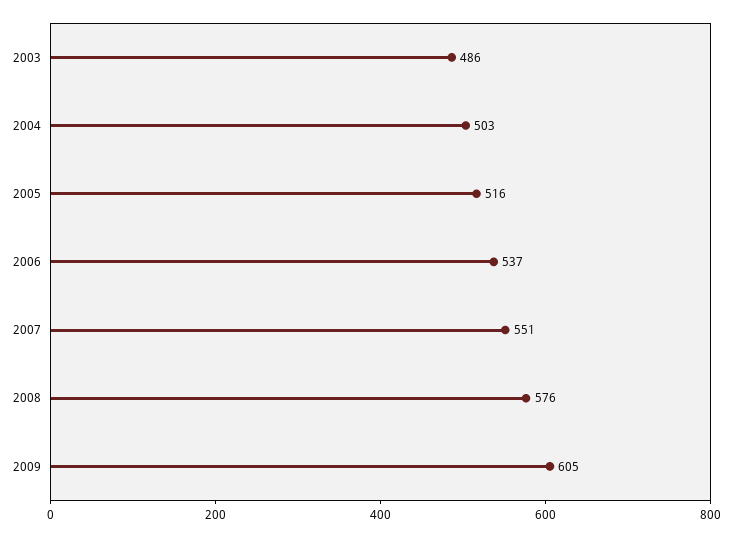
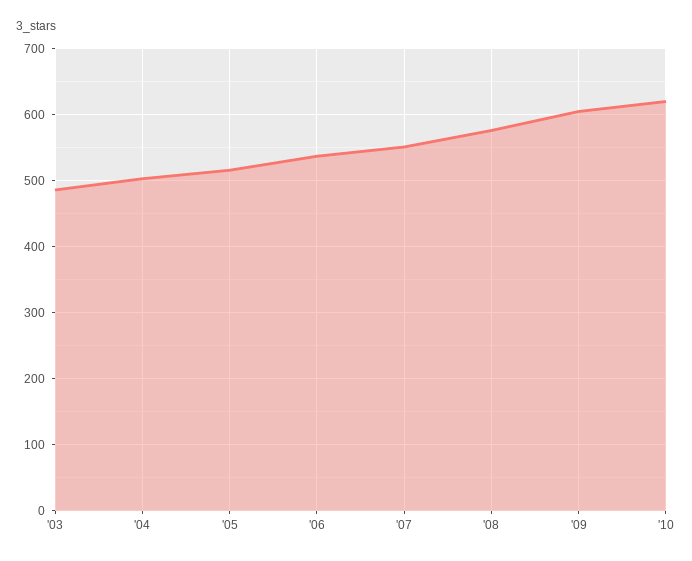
'10: none -> 620

